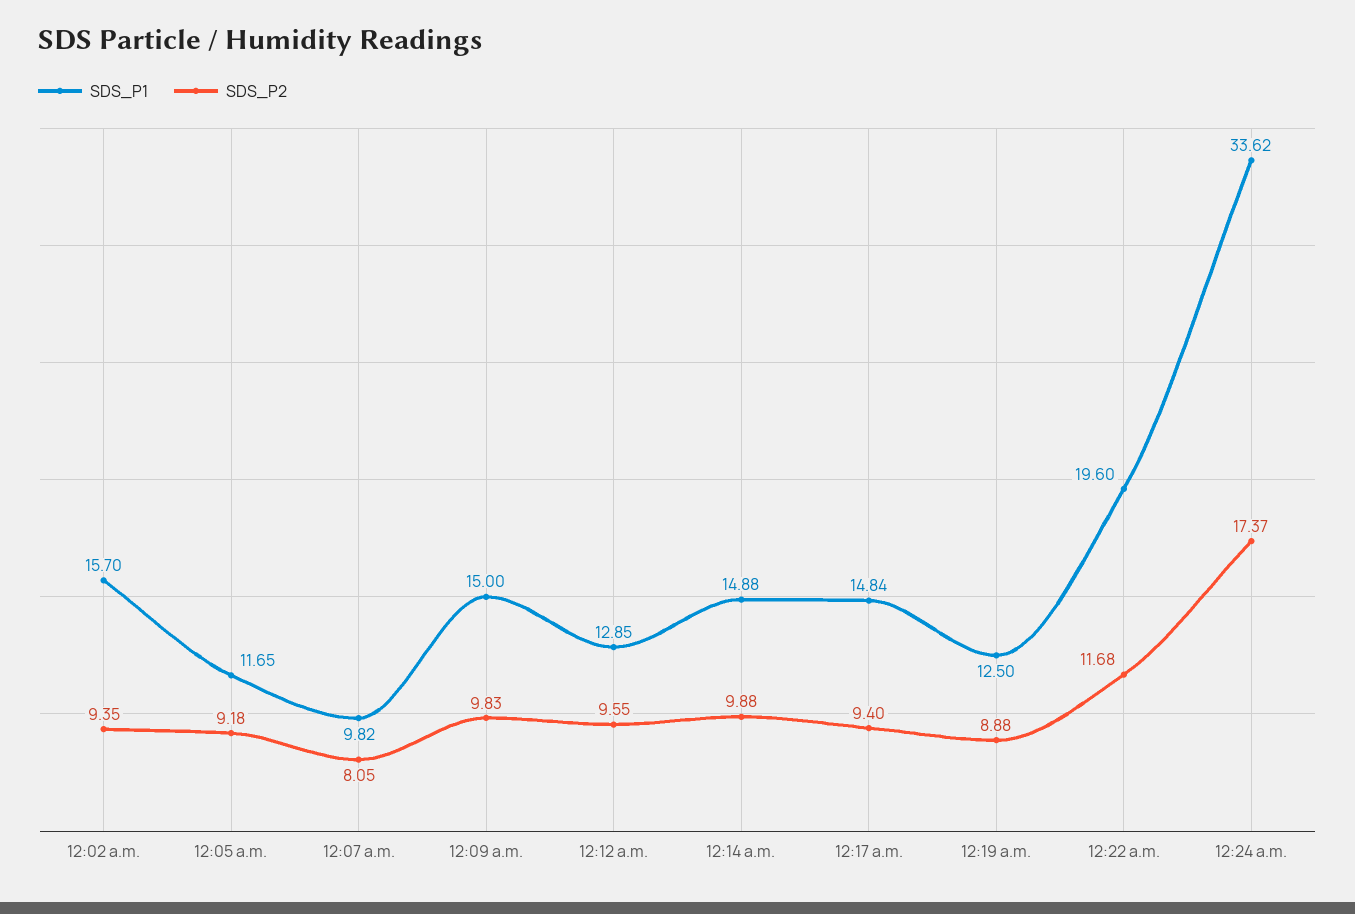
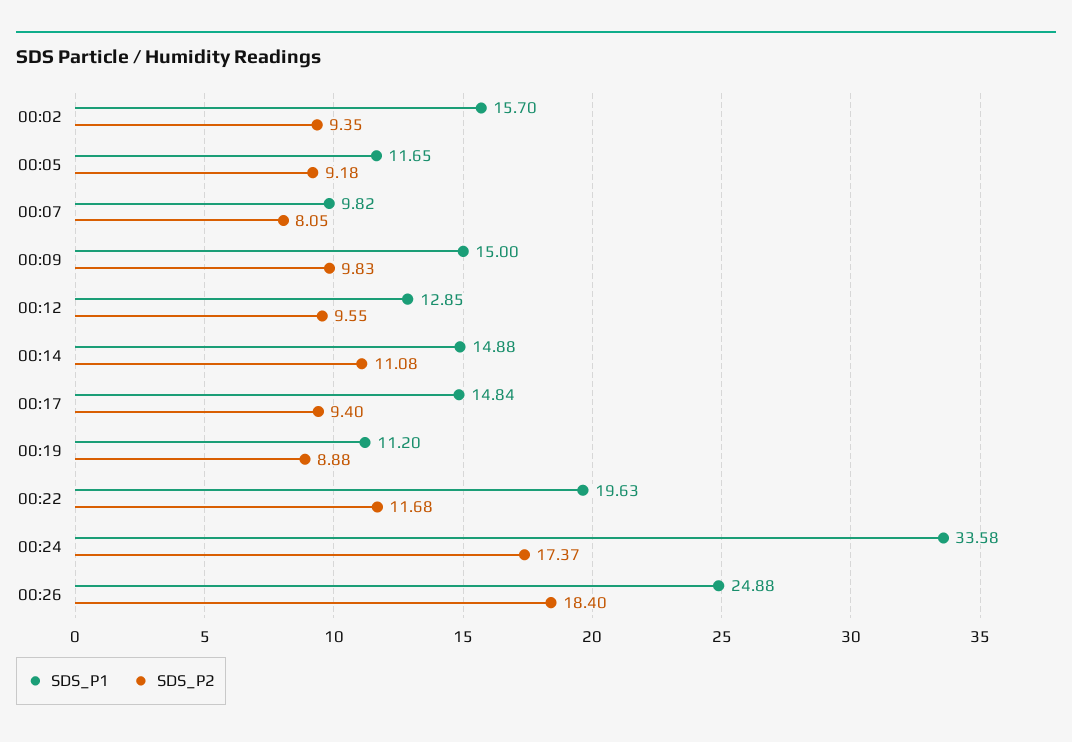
SDS_P2, 12:14 a.m.: 9.88 -> 11.08
SDS_P1, 12:19 a.m.: 12.5 -> 11.2
SDS_P1, 12:22 a.m.: 19.6 -> 19.63
SDS_P1, 12:24 a.m.: 33.62 -> 33.58
SDS_P1, 00:26: none -> 24.88
SDS_P2, 00:26: none -> 18.4

